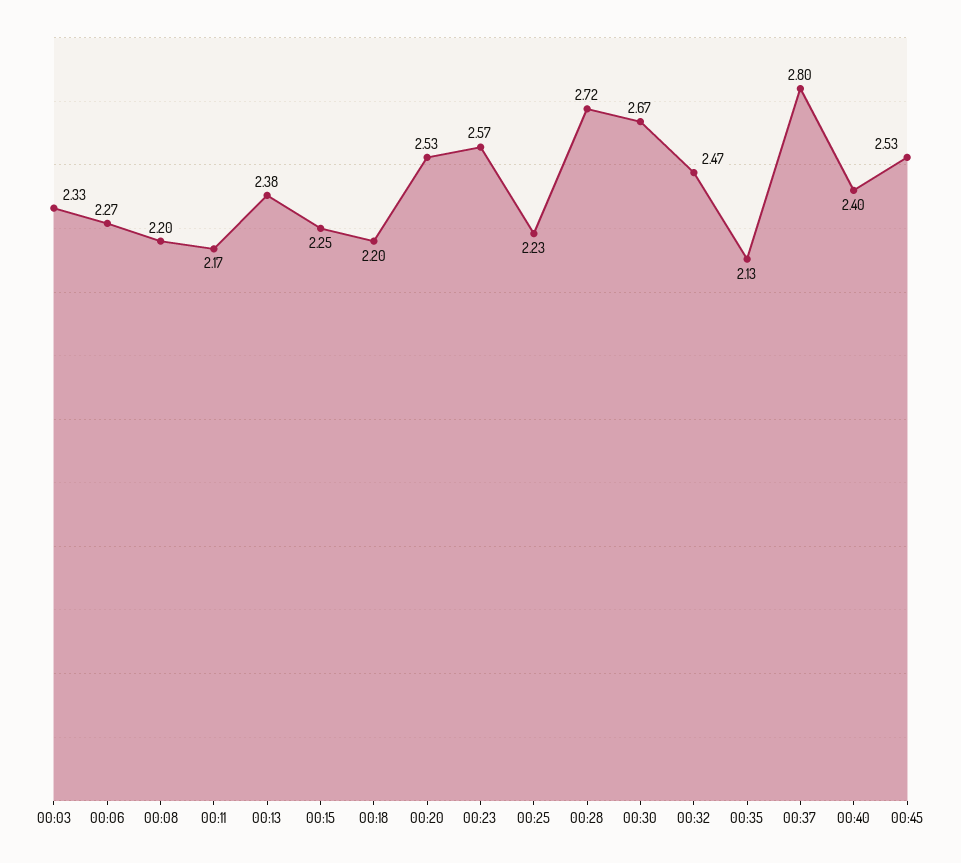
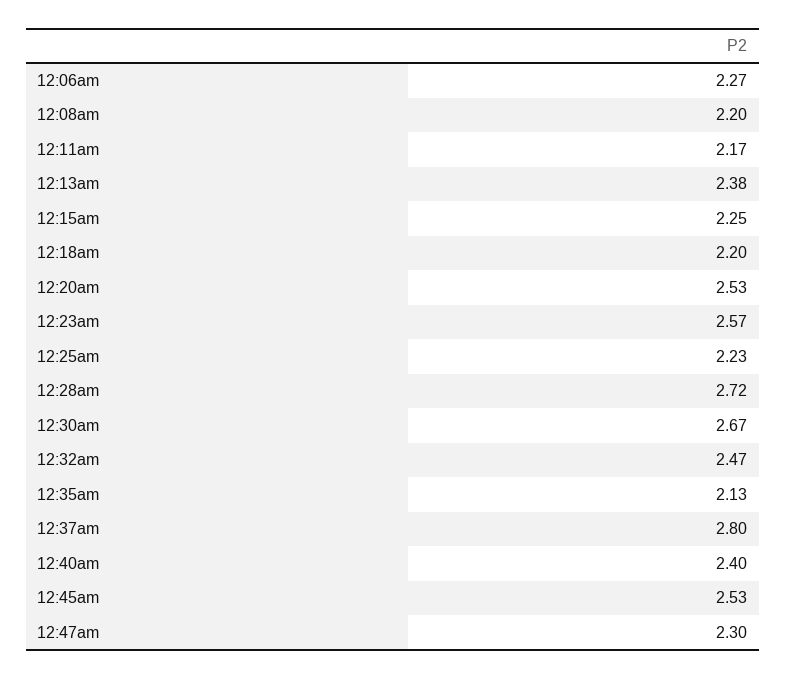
00:03: 2.33 -> none
12:47am: none -> 2.3

